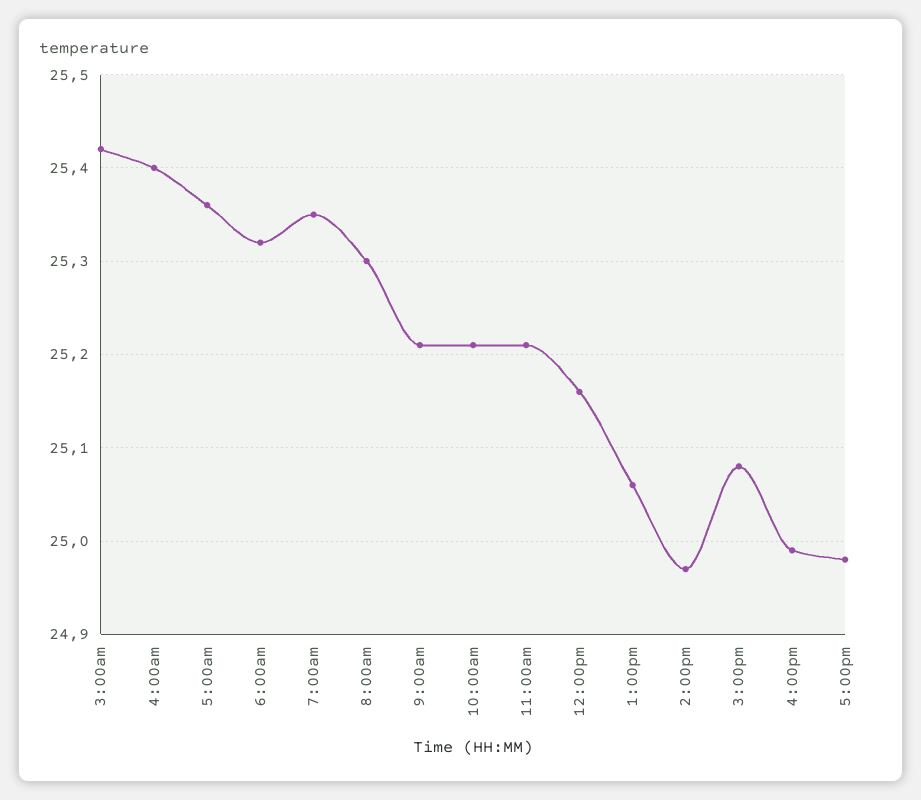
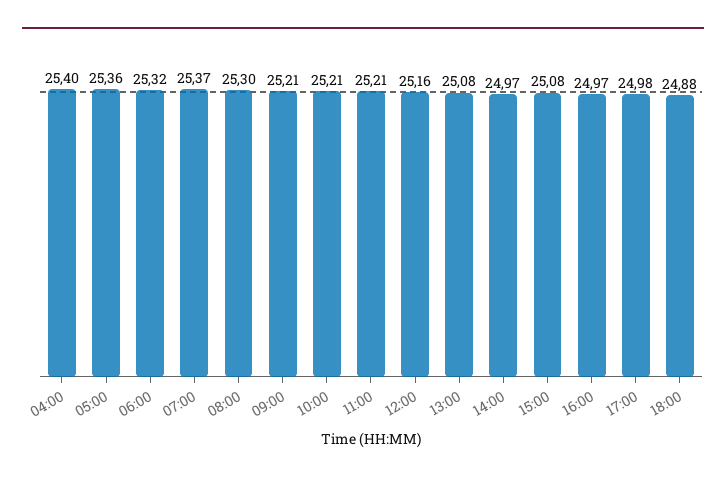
3:00am: 25.42 -> none
7:00am: 25.35 -> 25.37
1:00pm: 25.06 -> 25.08
4:00pm: 24.99 -> 24.97
18:00: none -> 24.88

